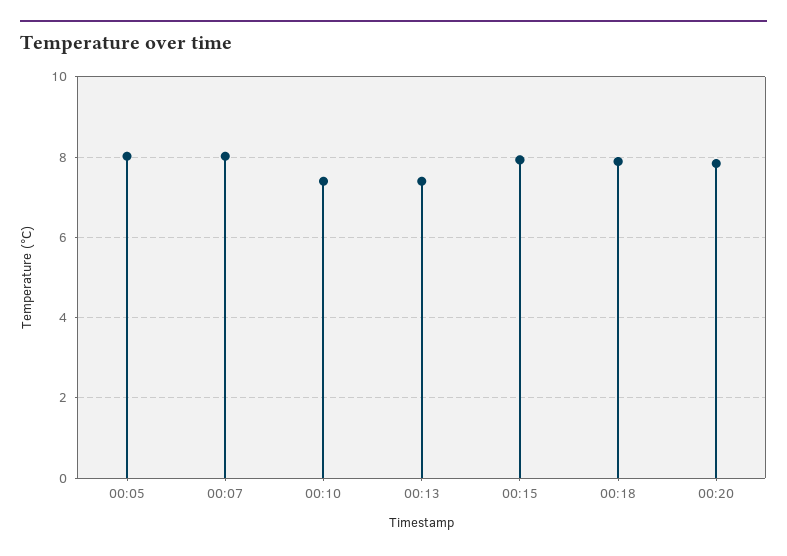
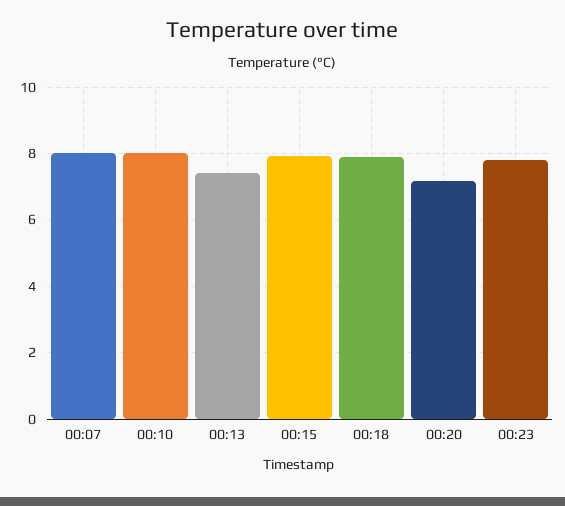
00:05: 8 -> none
00:10: 7.4 -> 8
00:20: 7.8 -> 7.2
00:23: none -> 7.8

